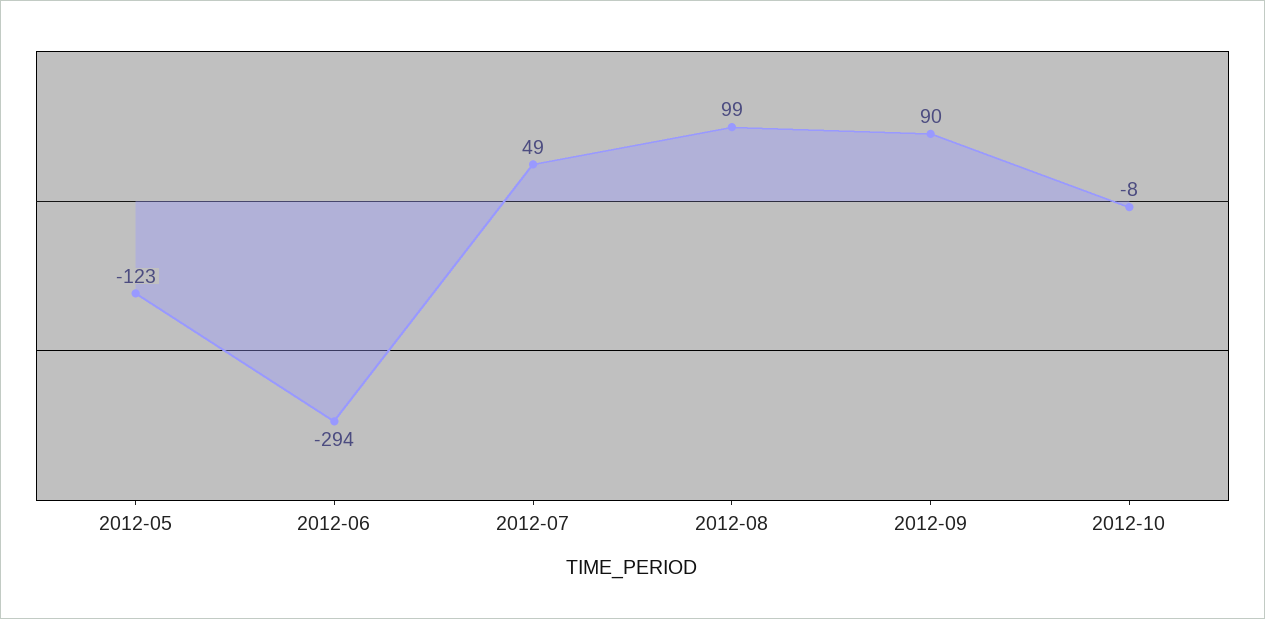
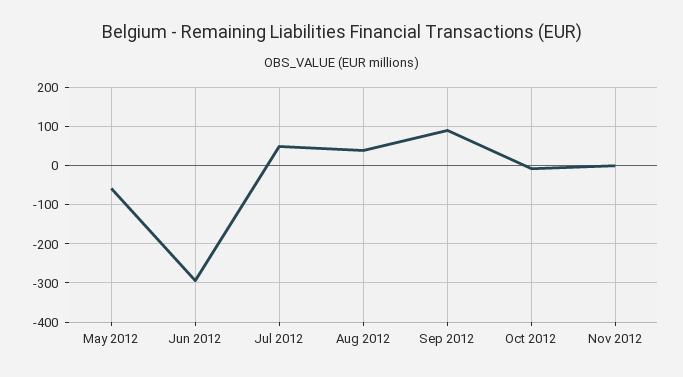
2012-05: -123 -> -60
2012-08: 99 -> 40
Nov 2012: none -> 0

